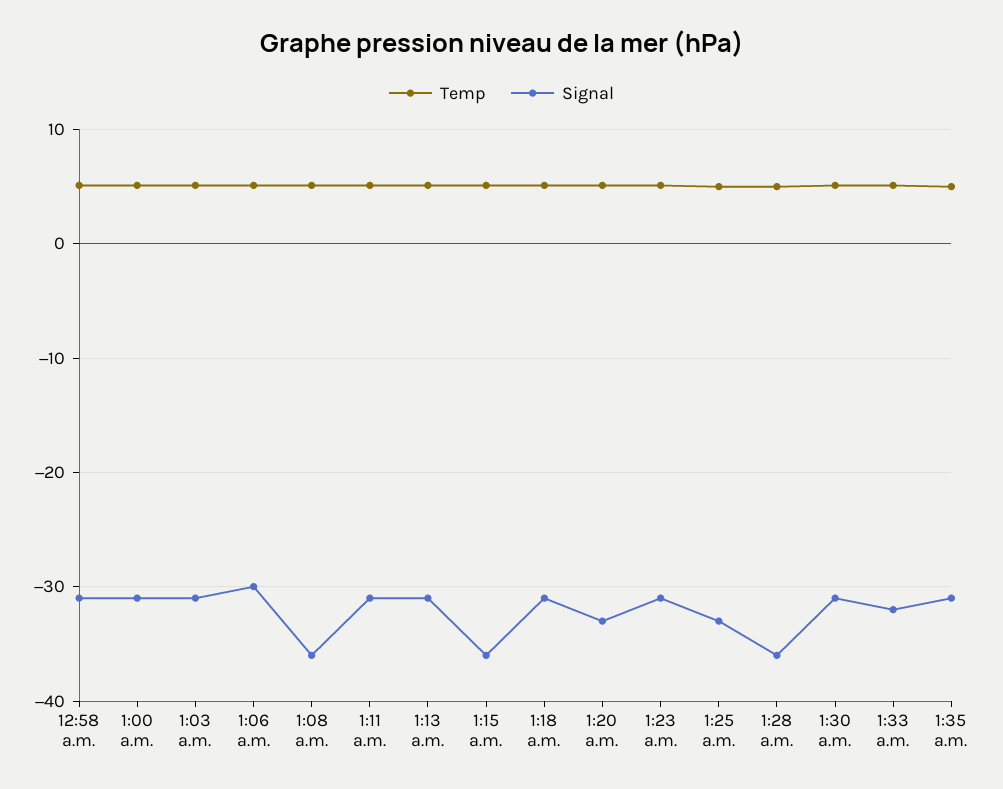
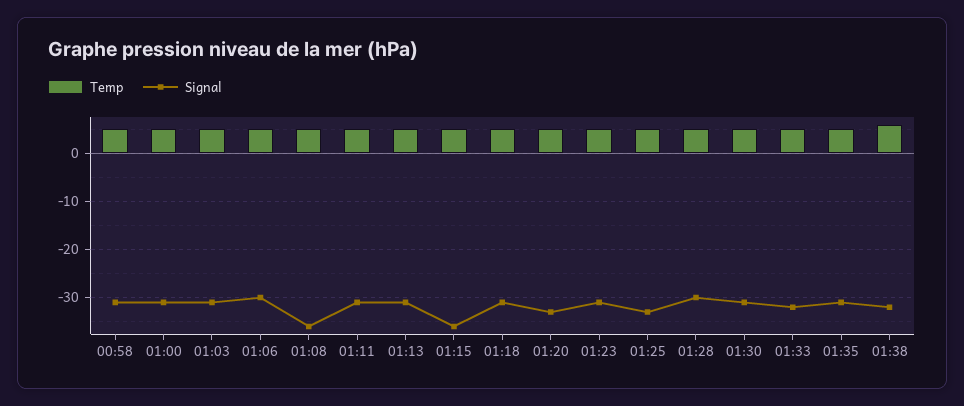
Signal, 1:28 a.m.: -36 -> -30
Temp, 01:38: none -> 6
Signal, 01:38: none -> -32

